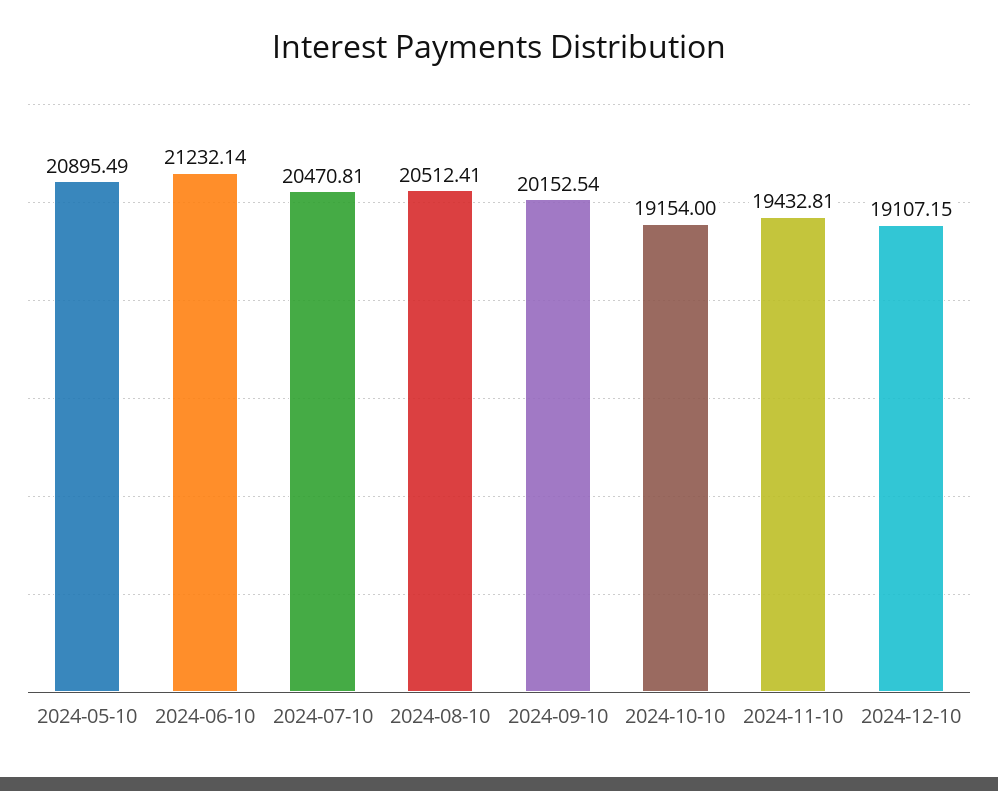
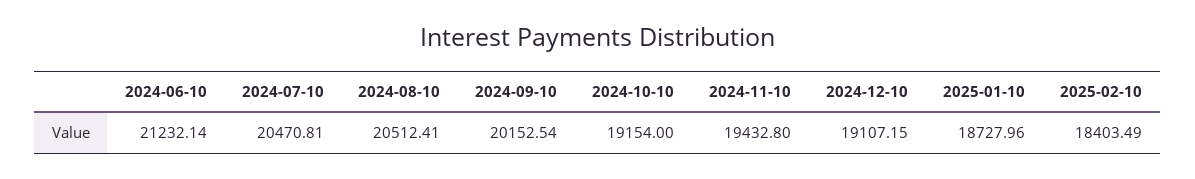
2024-05-10: 20895.49 -> none
2024-11-10: 19432.81 -> 19432.8
2025-01-10: none -> 18727.96
2025-02-10: none -> 18403.49

